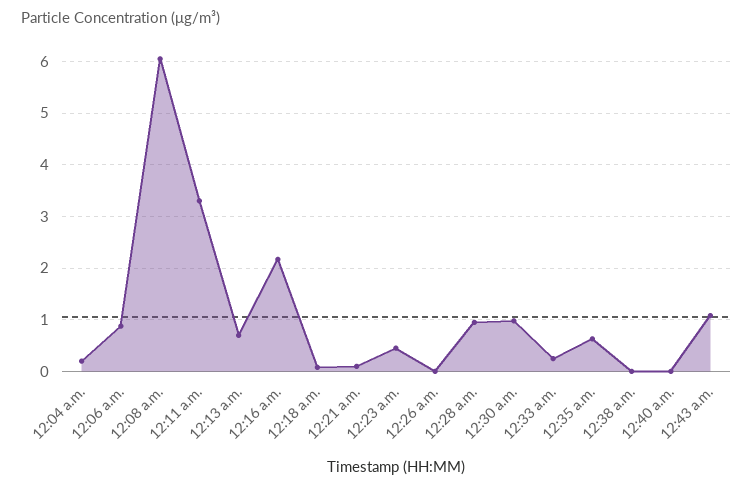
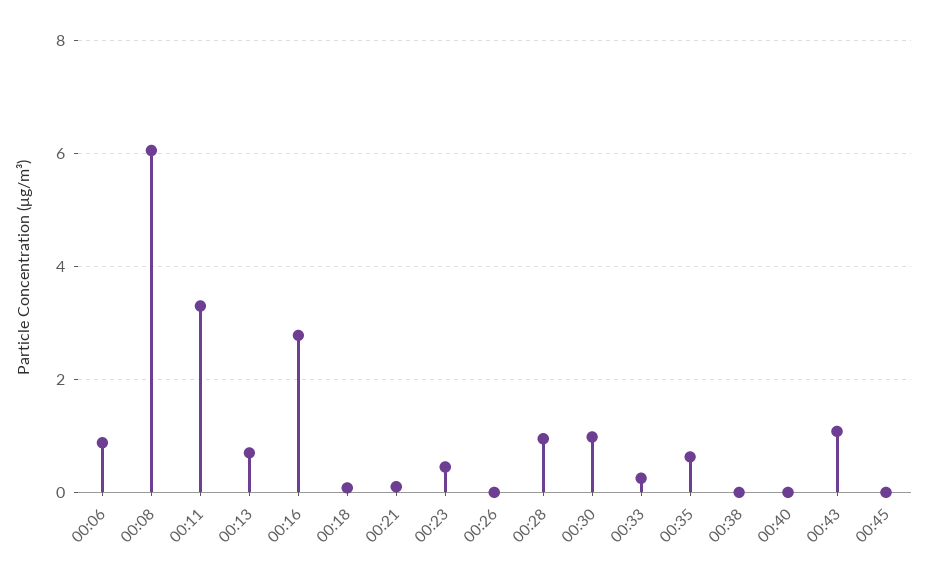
12:04 a.m.: 0.2 -> none
12:16 a.m.: 2.2 -> 2.8
00:45: none -> 0

